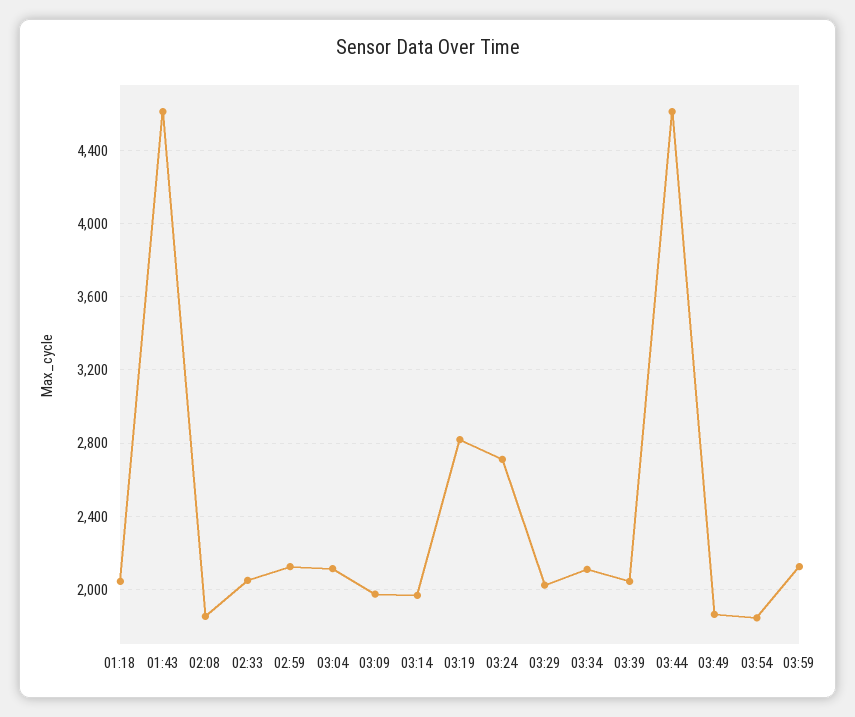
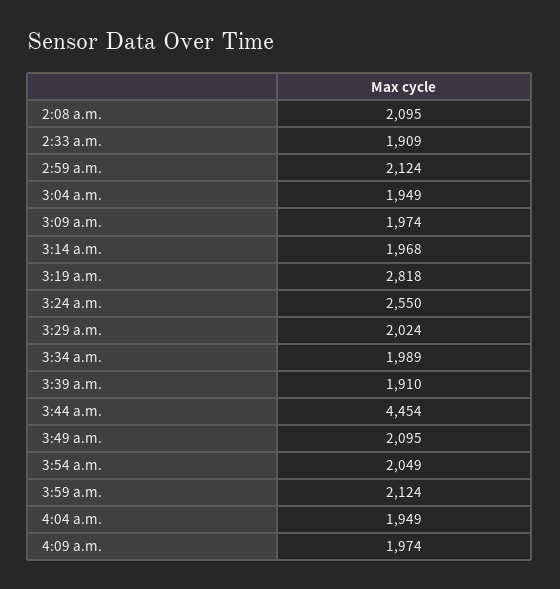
01:18: 2050 -> none
01:43: 4600 -> none
02:08: 1850 -> 2095
02:33: 2050 -> 1909
03:04: 2100 -> 1949
03:24: 2700 -> 2550
03:34: 2100 -> 1989
03:39: 2050 -> 1910
03:44: 4600 -> 4454
03:49: 1850 -> 2095
03:54: 1850 -> 2049
4:04 a.m.: none -> 1949
4:09 a.m.: none -> 1974

